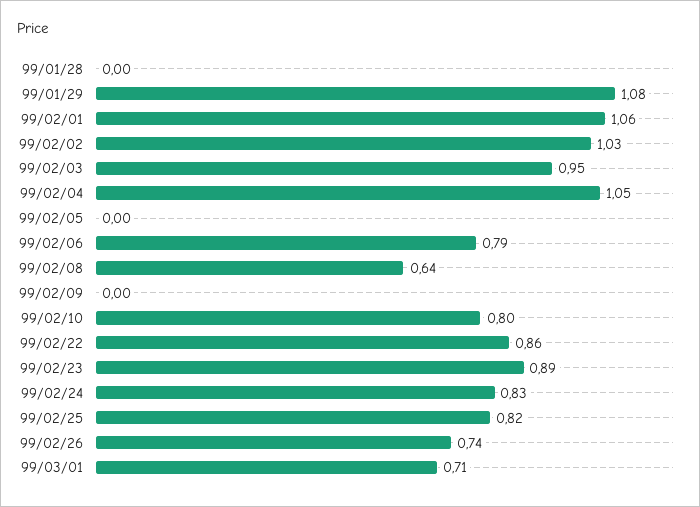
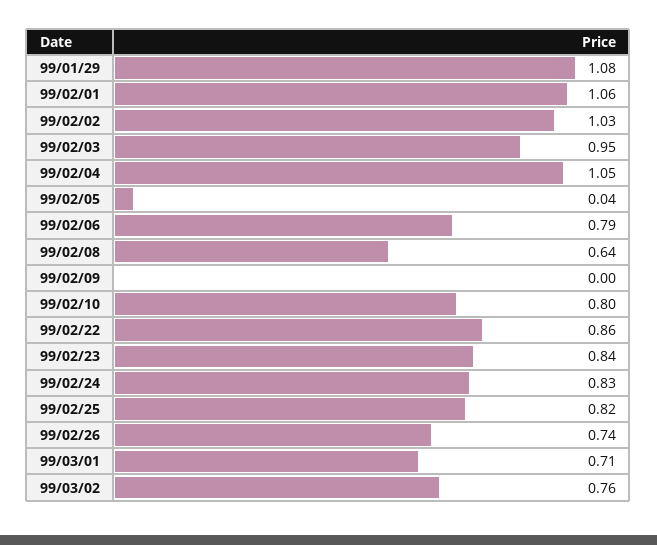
99/01/28: 0 -> none
99/02/05: 0 -> 0.04
99/02/23: 0.89 -> 0.84
99/03/02: none -> 0.76

